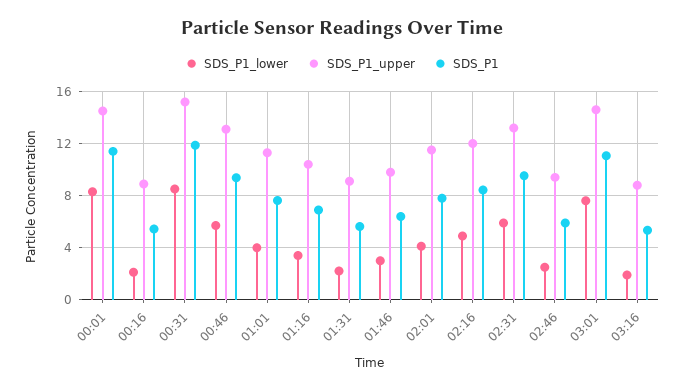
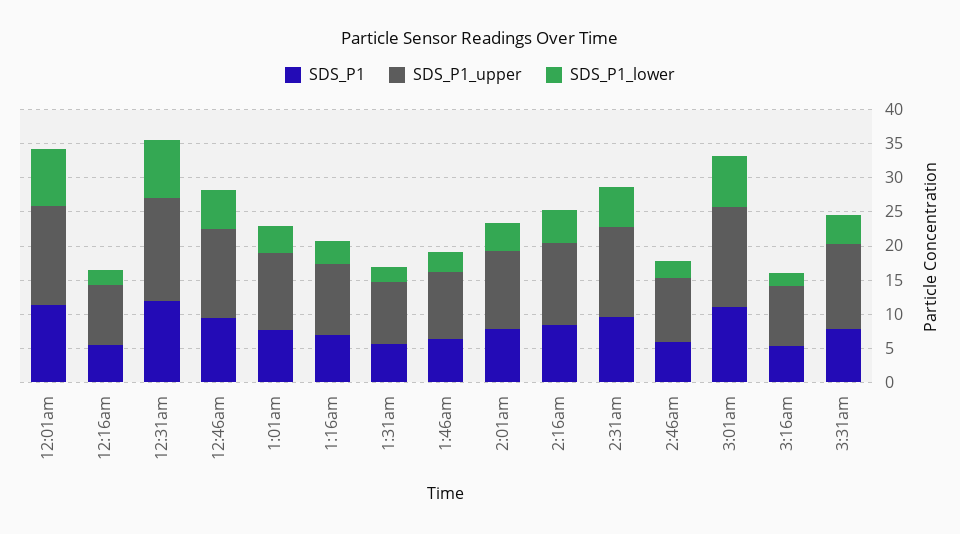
SDS_P1, 3:31am: none -> 7.5
SDS_P1_upper, 3:31am: none -> 12.5
SDS_P1_lower, 3:31am: none -> 5

